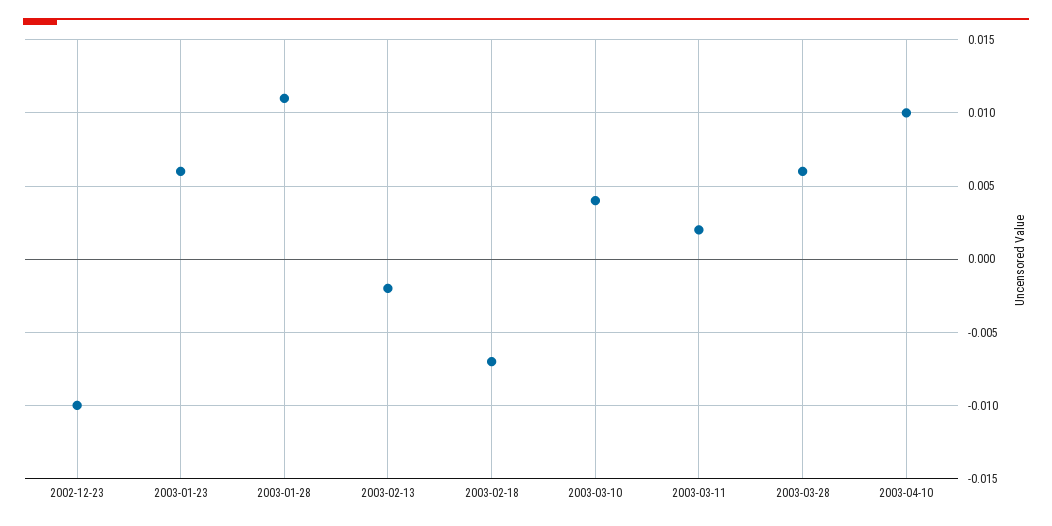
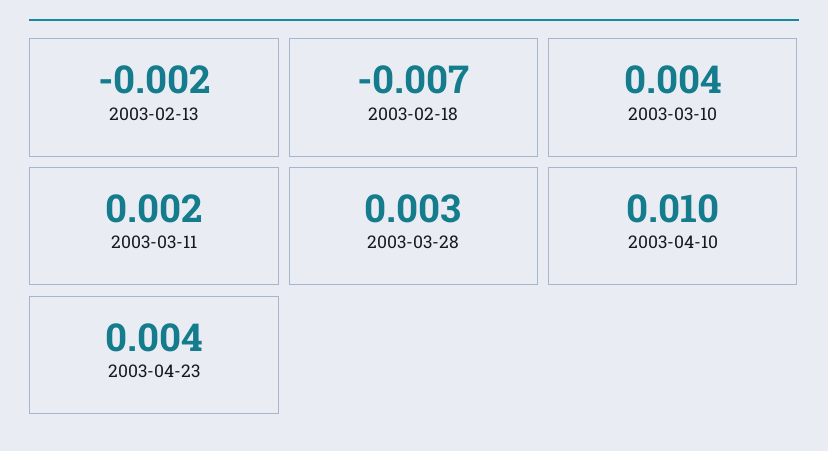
2002-12-23: -0.01 -> none
2003-01-23: 0.006 -> none
2003-01-28: 0.011 -> none
2003-03-28: 0.006 -> 0.003
2003-04-23: none -> 0.004

